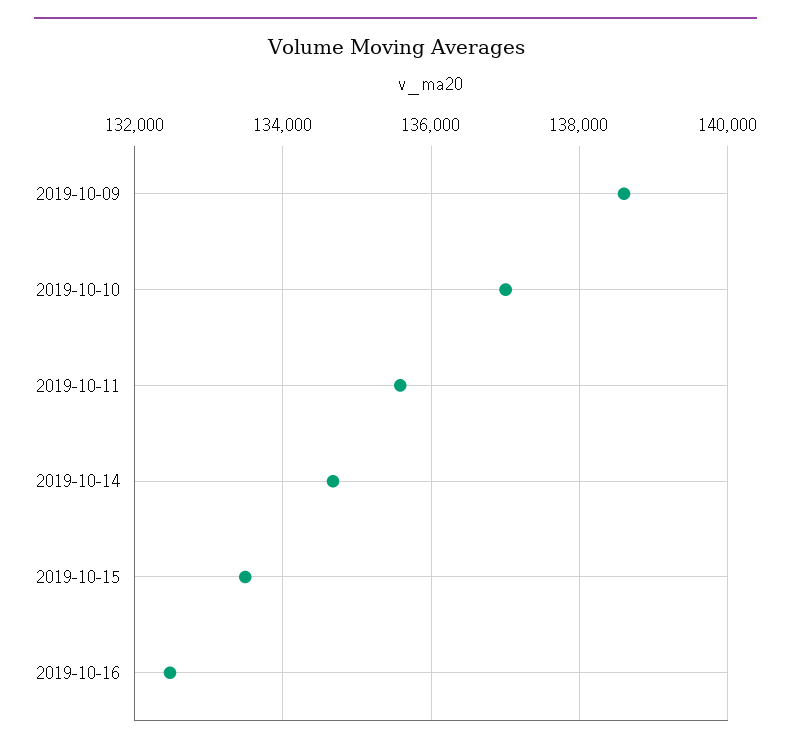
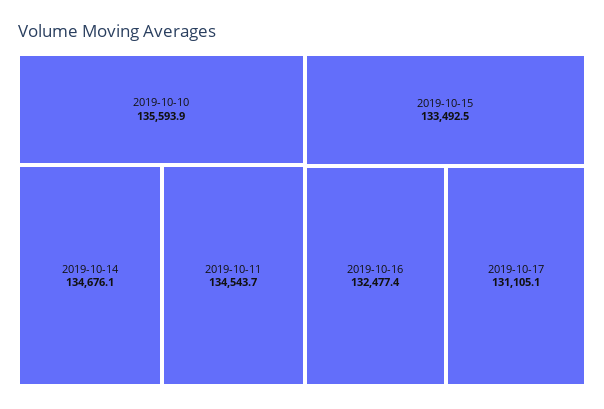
2019-10-09: 138600 -> none
2019-10-10: 137000 -> 135593.9
2019-10-11: 135600 -> 134543.7
2019-10-17: none -> 131105.1

